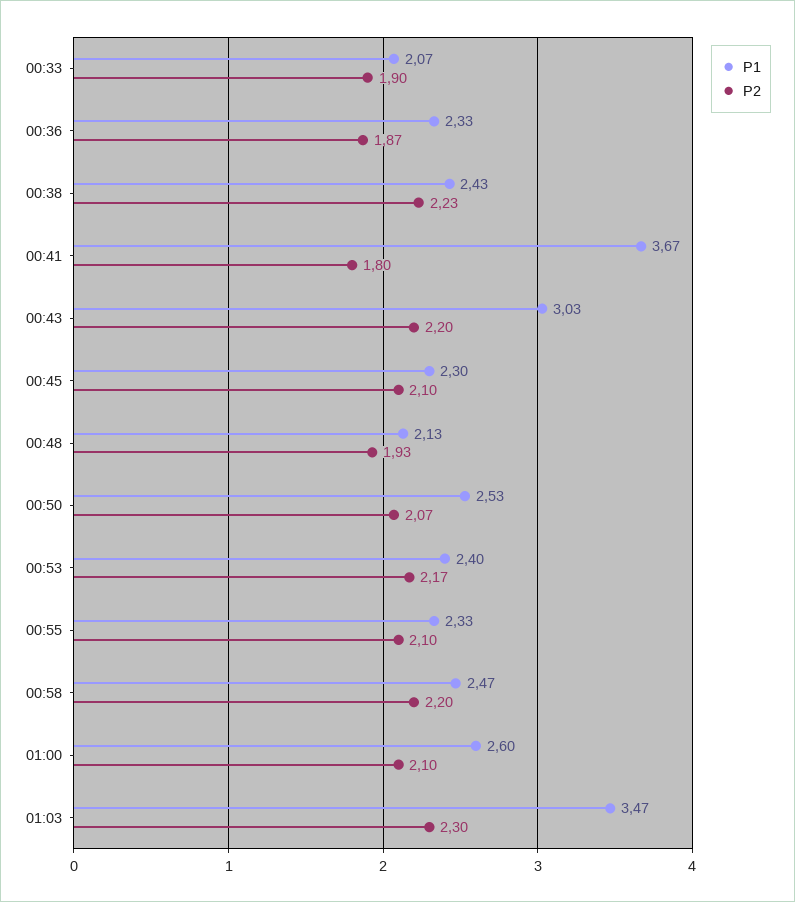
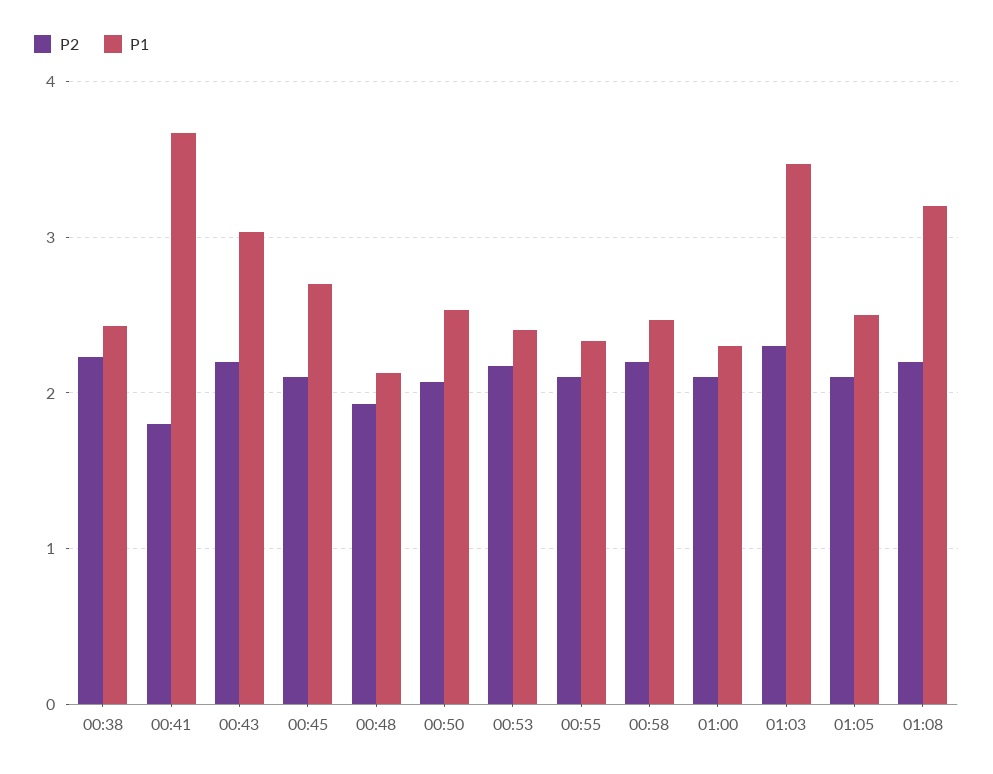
P1, 00:33: 2.07 -> none
P2, 00:33: 1.9 -> none
P1, 00:36: 2.33 -> none
P2, 00:36: 1.87 -> none
P1, 00:45: 2.3 -> 2.7
P1, 01:00: 2.6 -> 2.3
P2, 01:05: none -> 2.1
P1, 01:05: none -> 2.5
P2, 01:08: none -> 2.2
P1, 01:08: none -> 3.2

